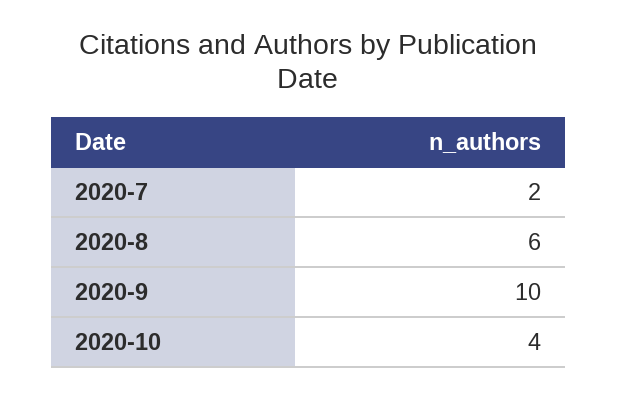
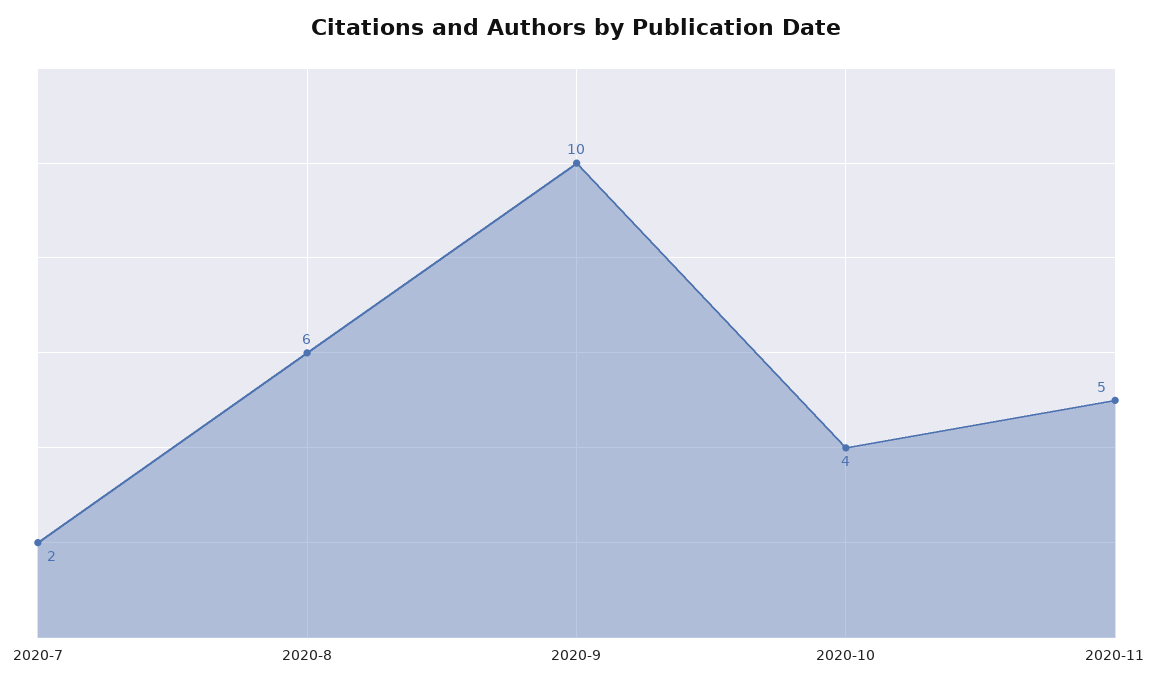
2020-11: none -> 5

